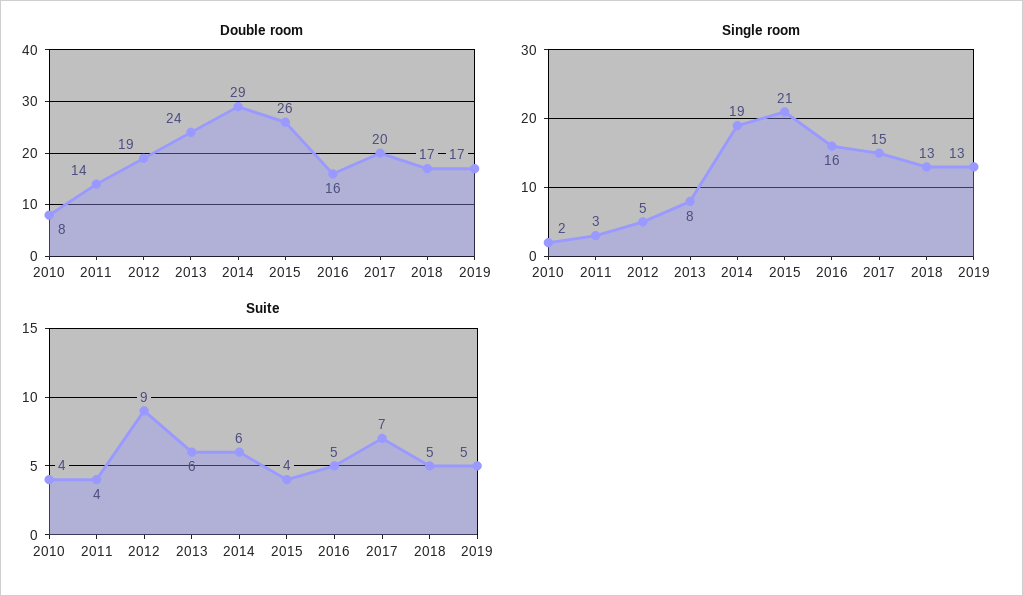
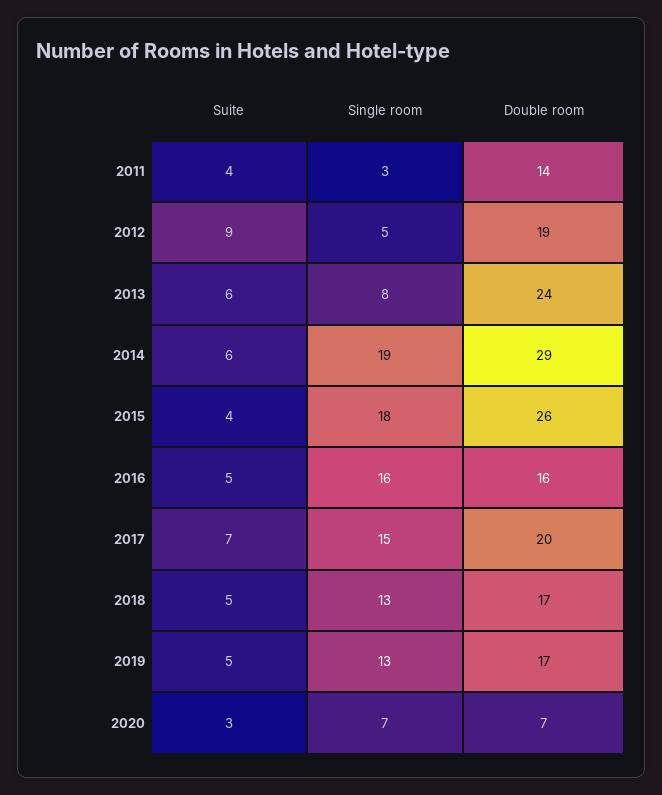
Double room, 2010: 8 -> none
Single room, 2010: 2 -> none
Single room, 2015: 21 -> 18
Suite, 2010: 4 -> none
Suite, 2020: none -> 3
Single room, 2020: none -> 7
Double room, 2020: none -> 7

